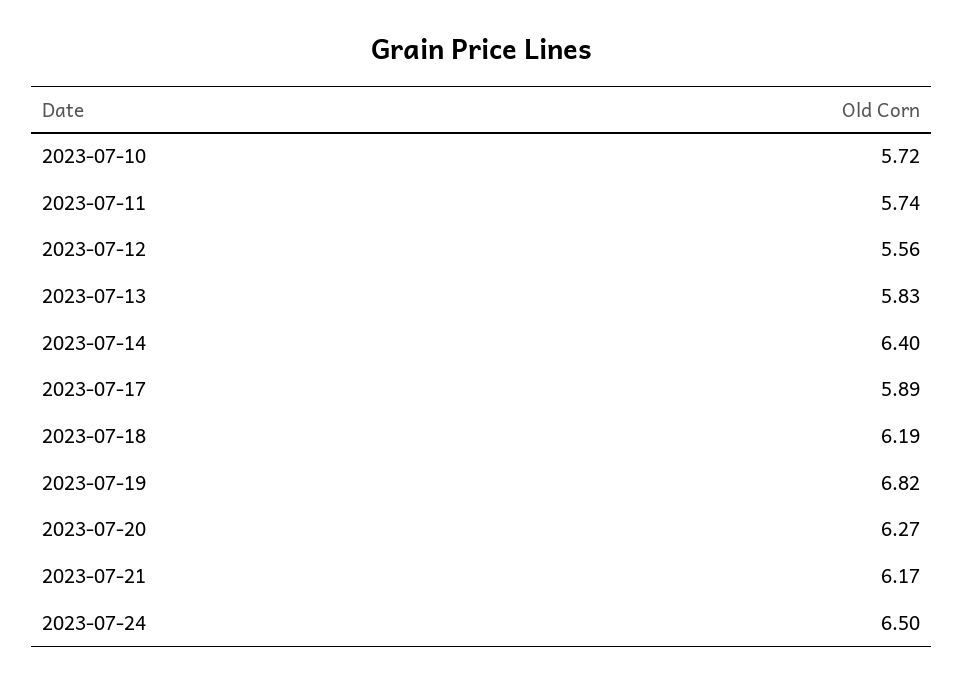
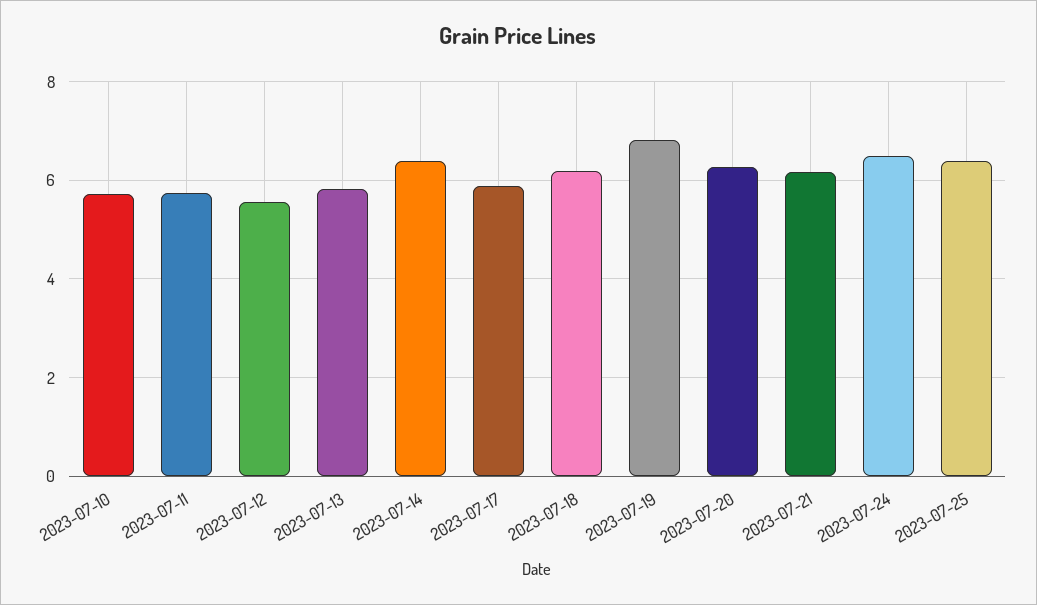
2023-07-25: none -> 6.4

